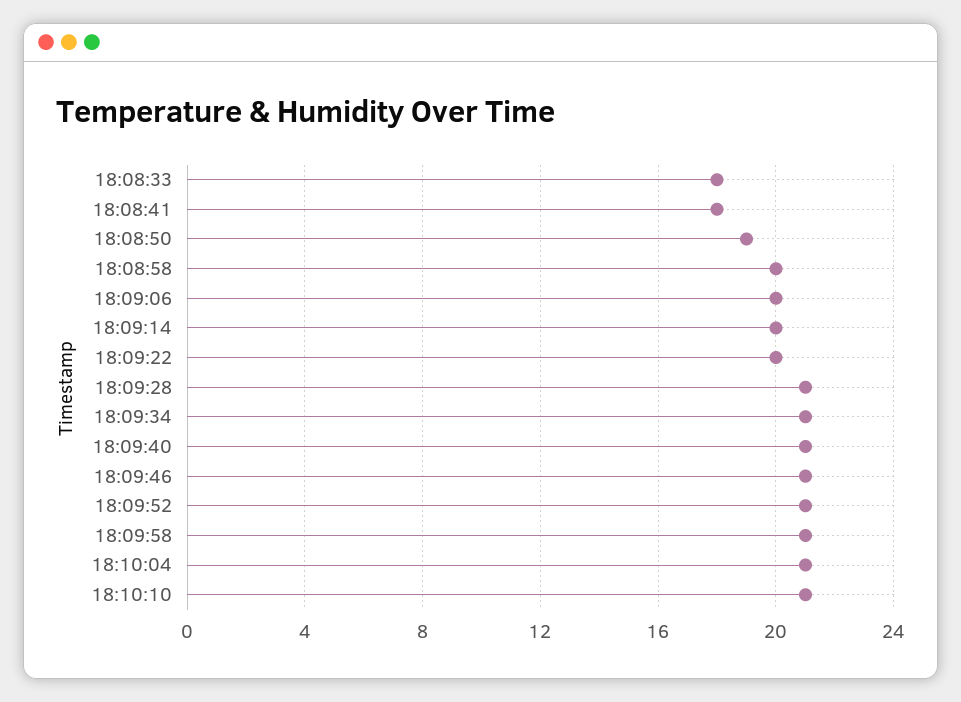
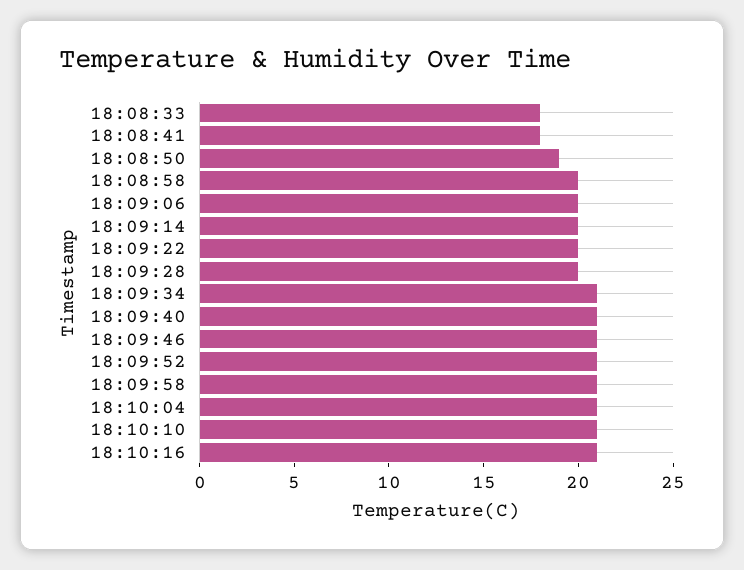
18:09:28: 21 -> 20
18:10:16: none -> 21

